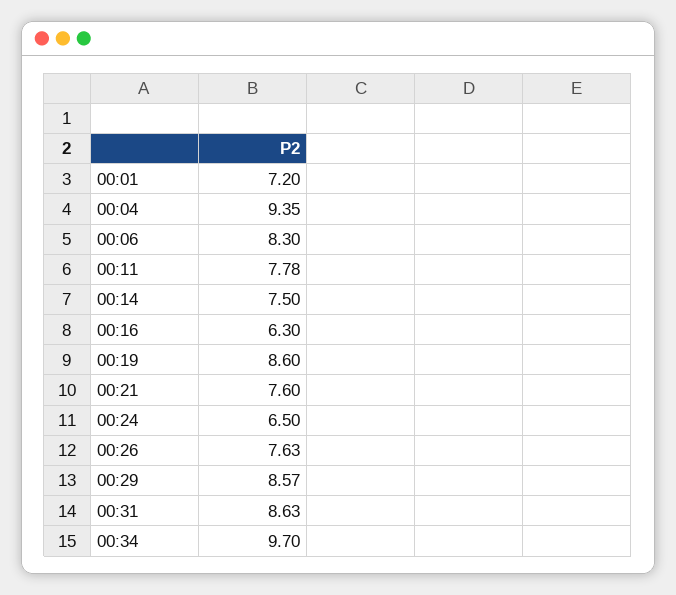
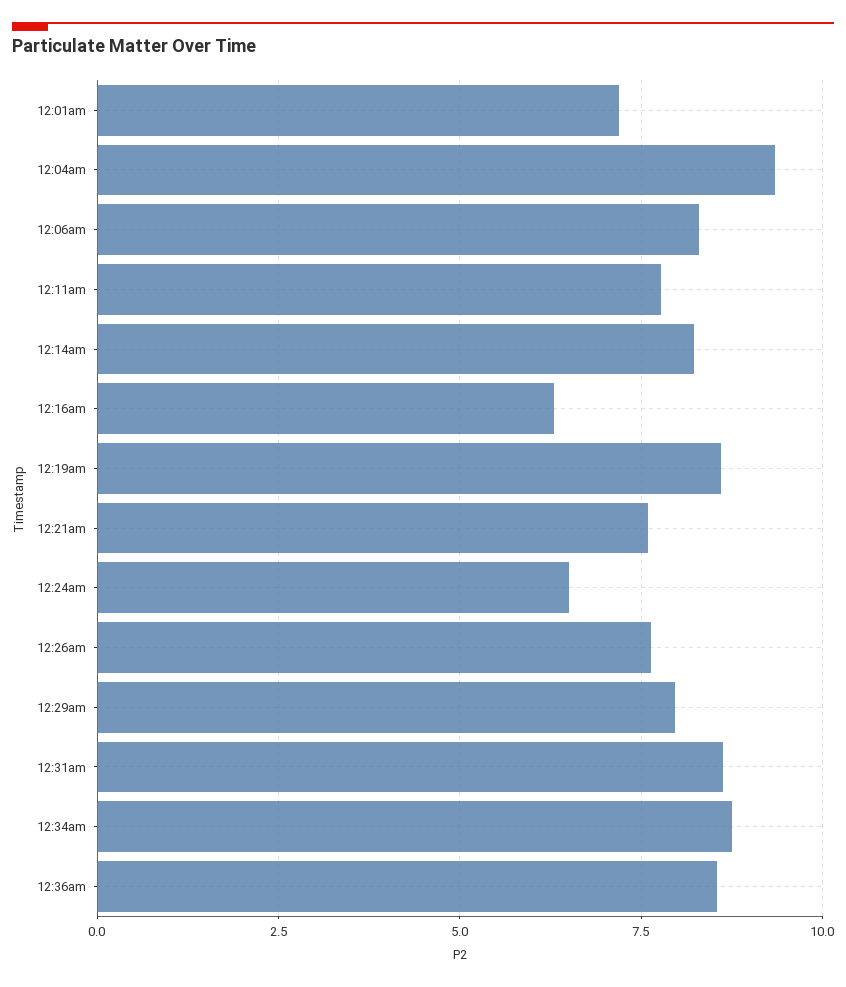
00:14: 7.5 -> 8.25
00:29: 8.57 -> 8
00:34: 9.7 -> 8.75
12:36am: none -> 8.5

